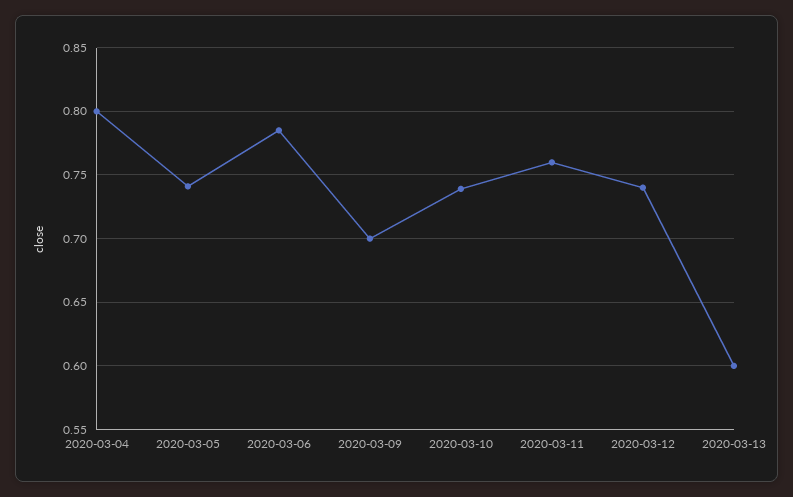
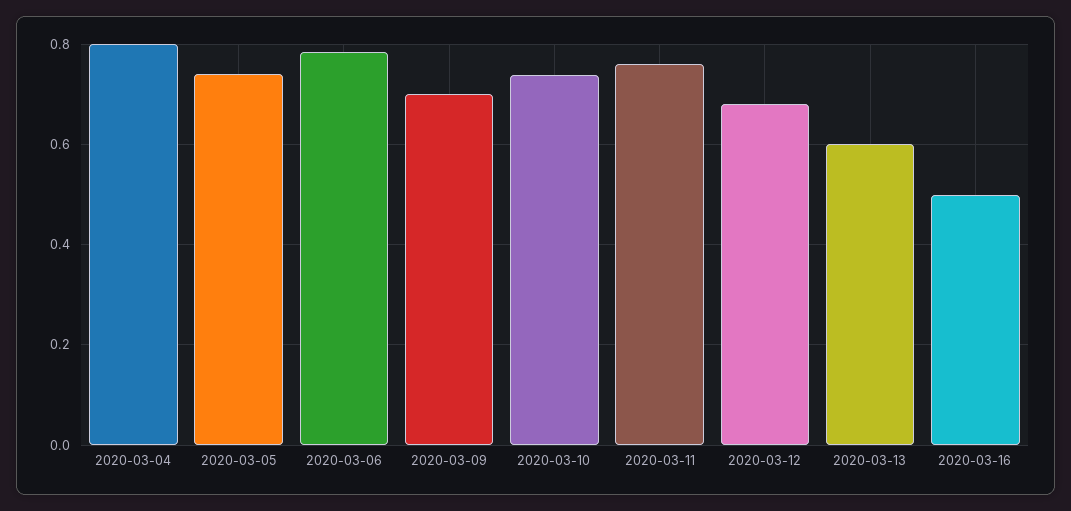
2020-03-12: 0.74 -> 0.68
2020-03-16: none -> 0.5

